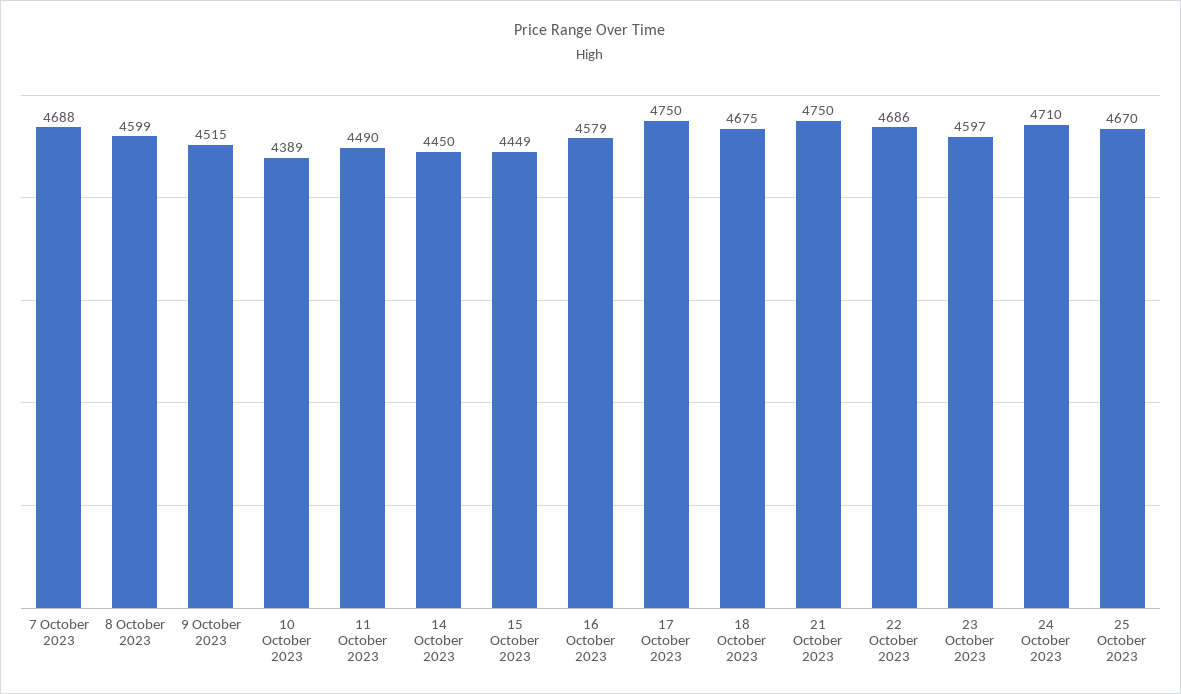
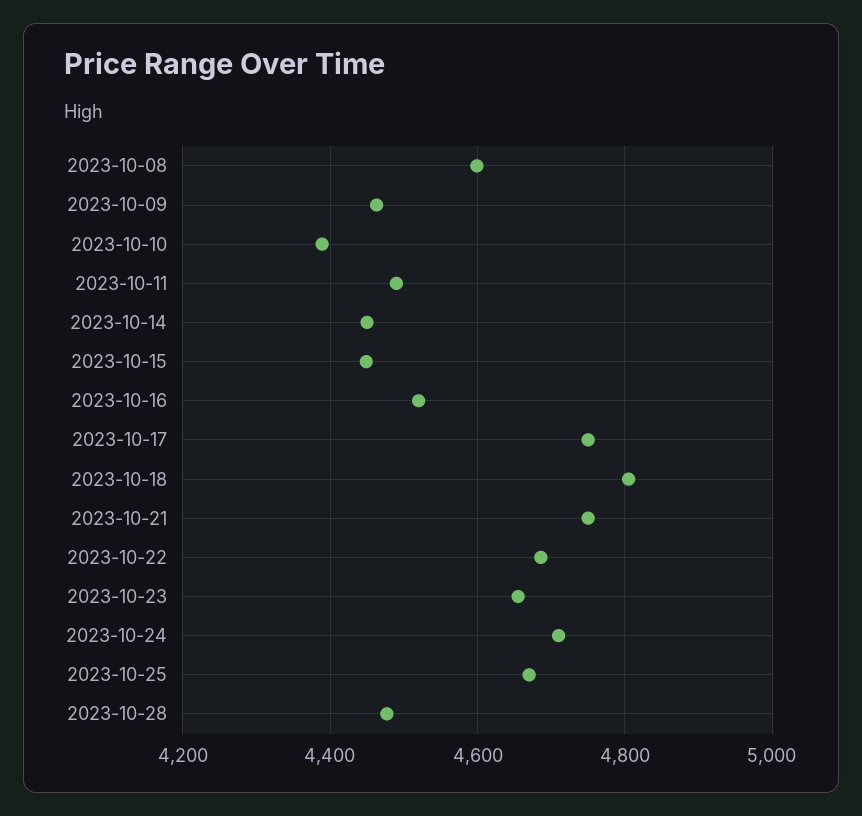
7 October 2023: 4688 -> none
9 October 2023: 4515 -> 4460
16 October 2023: 4579 -> 4520
18 October 2023: 4675 -> 4800
23 October 2023: 4597 -> 4660
2023-10-28: none -> 4480

